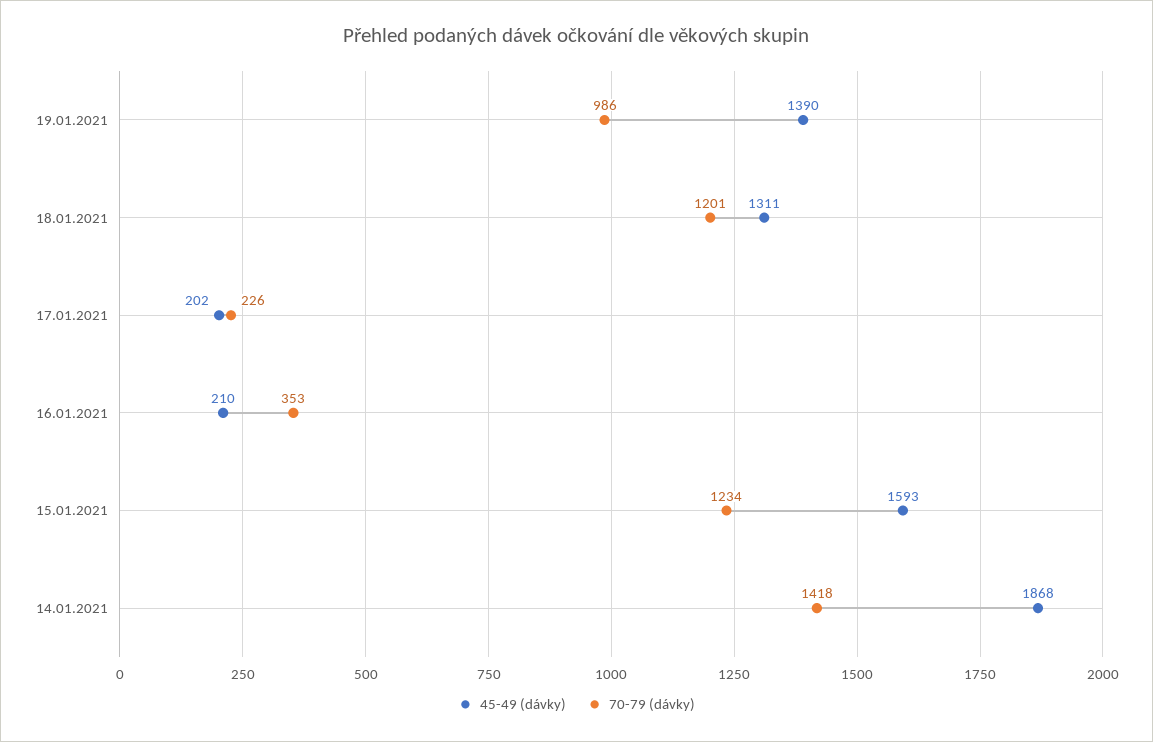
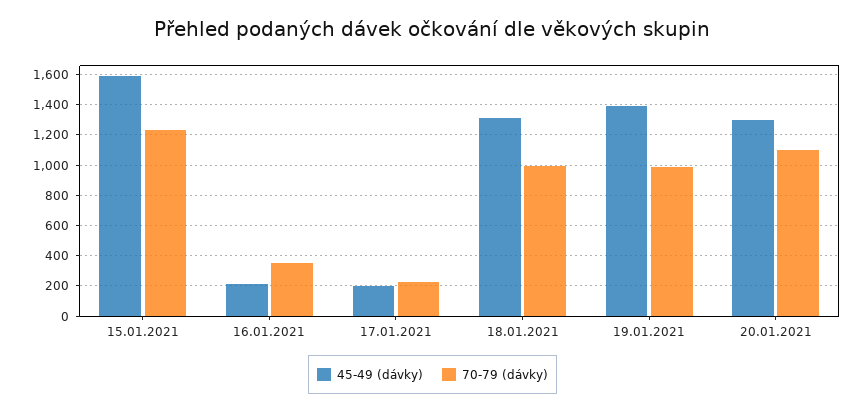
70-79 (dávky), 18.01.2021: 1201 -> 1000
45-49 (dávky), 14.01.2021: 1868 -> none
70-79 (dávky), 14.01.2021: 1418 -> none
45-49 (dávky), 20.01.2021: none -> 1300
70-79 (dávky), 20.01.2021: none -> 1100

